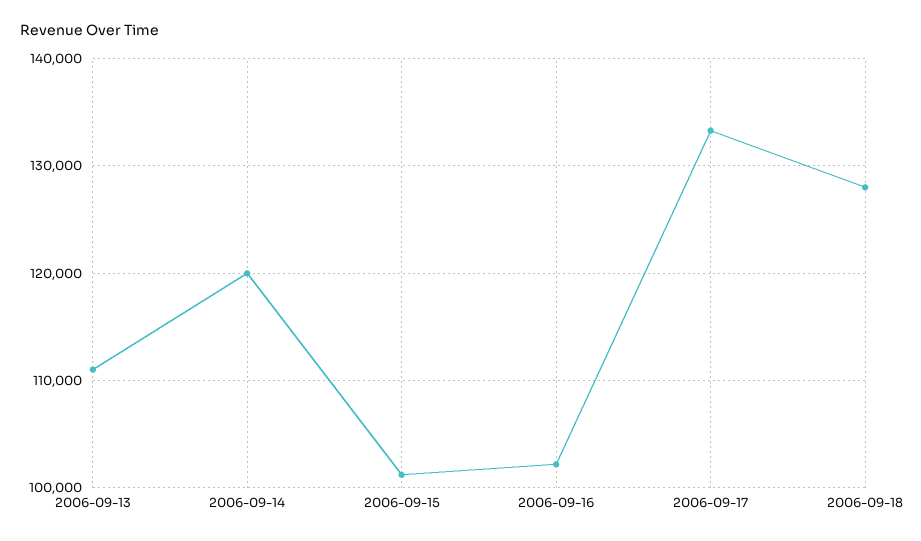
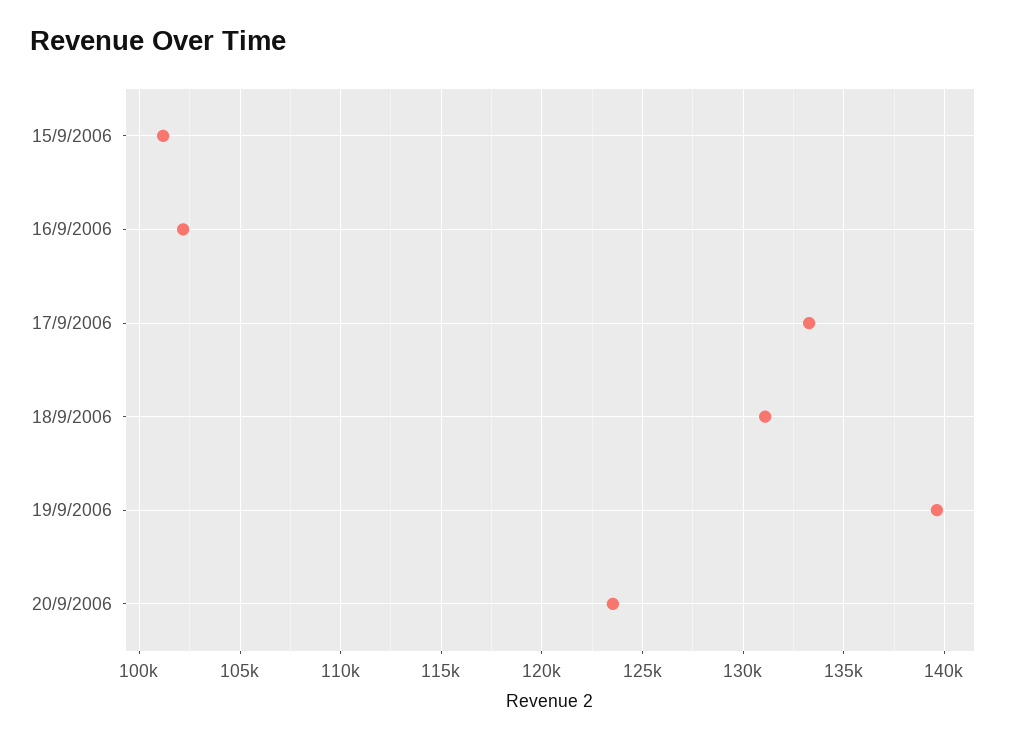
2006-09-13: 111000 -> none
2006-09-14: 120000 -> none
2006-09-18: 128000 -> 131000
19/9/2006: none -> 139500
20/9/2006: none -> 123500

